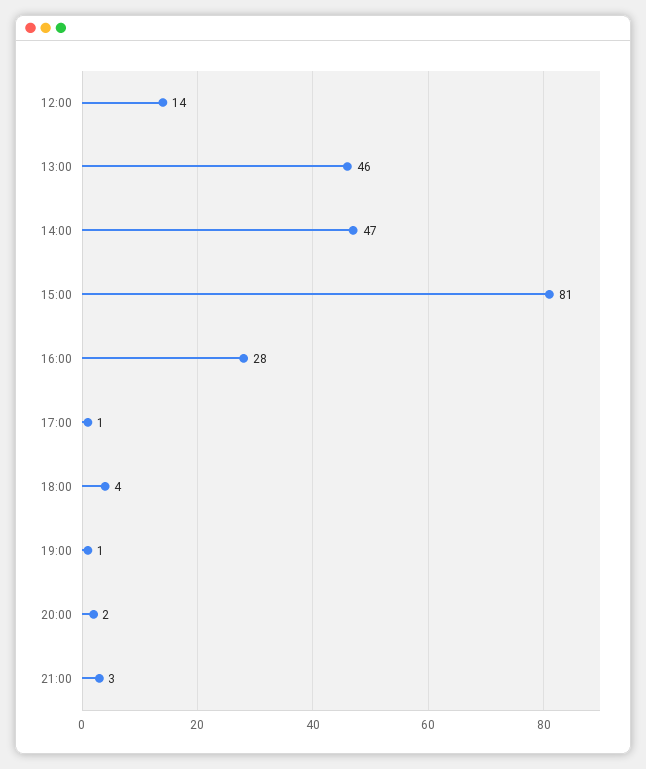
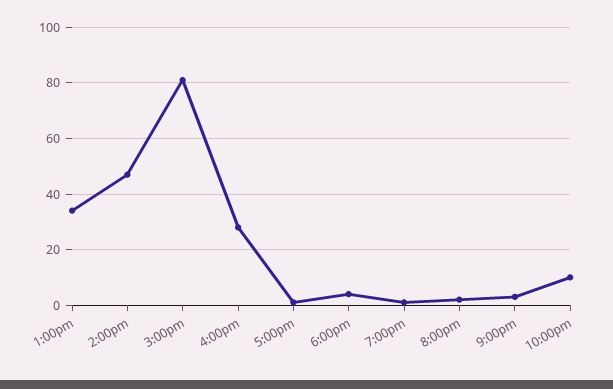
12:00: 14 -> none
13:00: 46 -> 35
10:00pm: none -> 10

